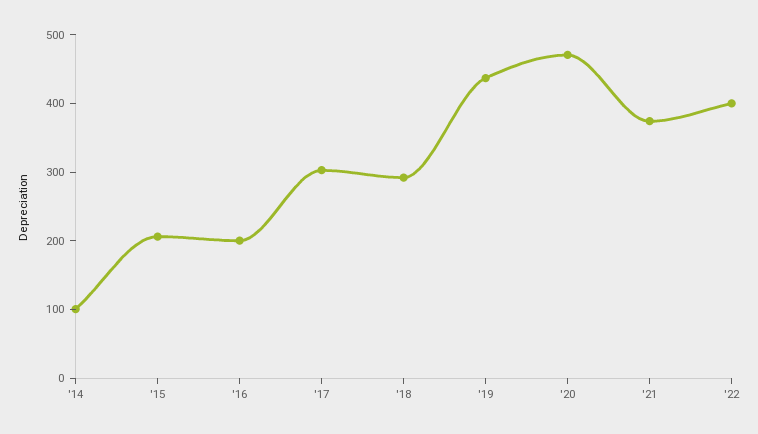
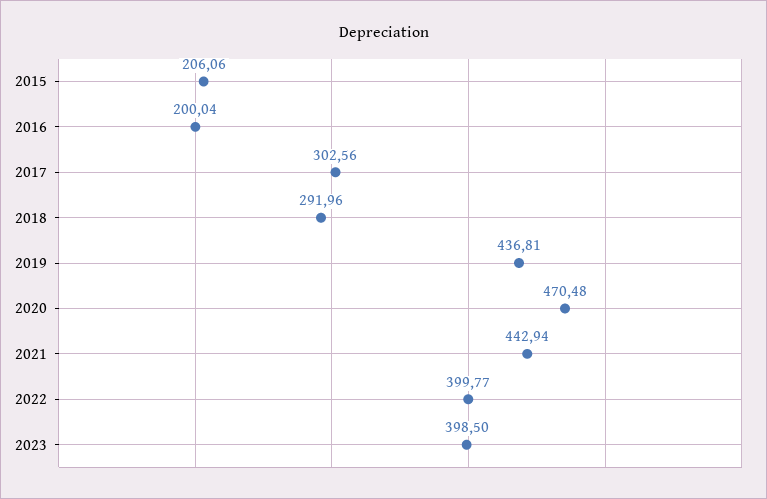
'14: 100 -> none
'21: 380 -> 442.94
2023: none -> 398.5

